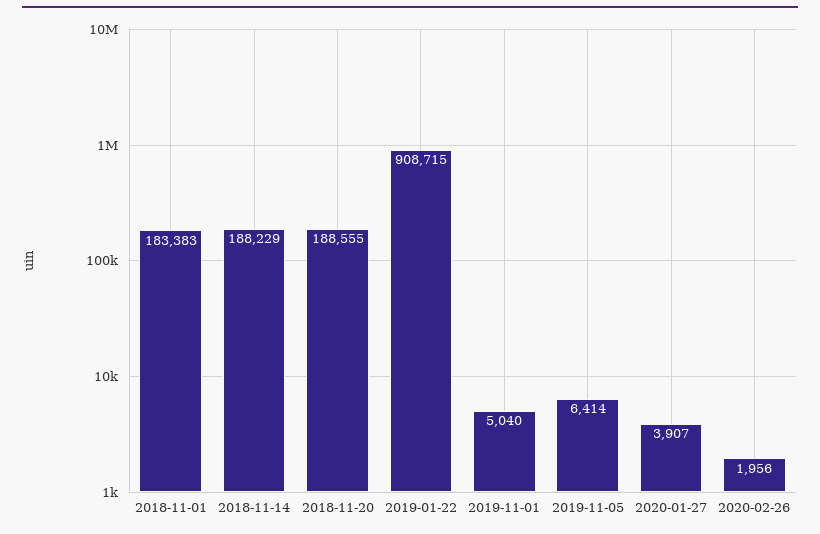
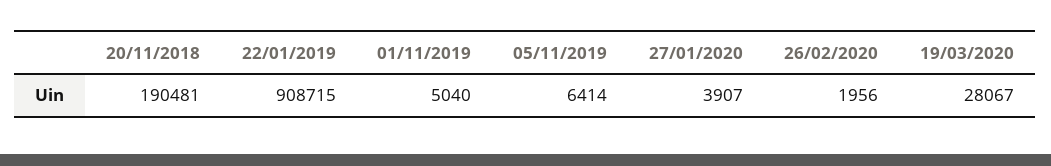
2018-11-01: 183383 -> none
2018-11-14: 188229 -> none
2018-11-20: 188555 -> 190481
19/03/2020: none -> 28067

